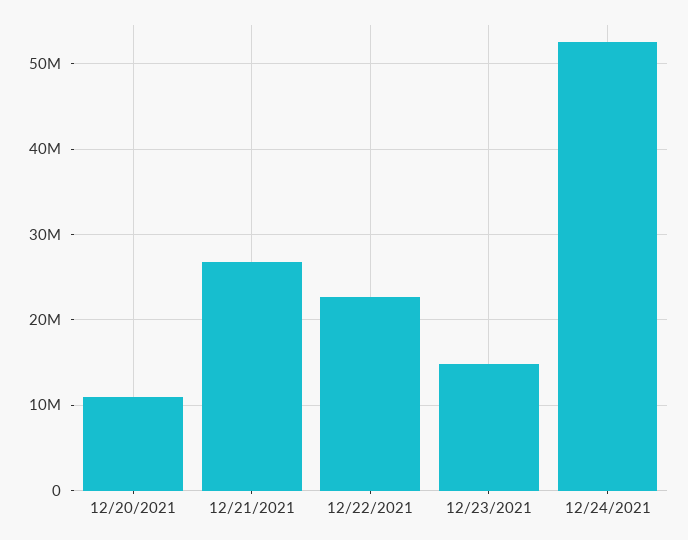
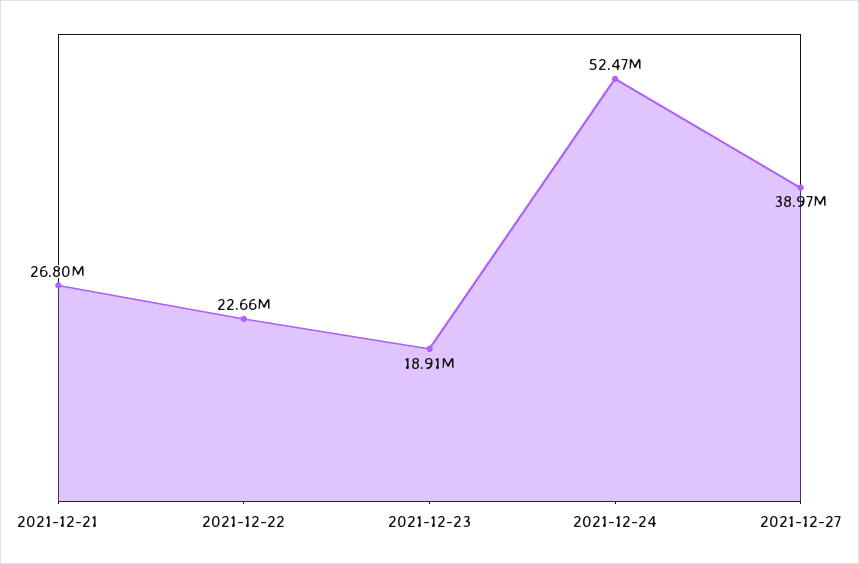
12/20/2021: 11000000 -> none
12/23/2021: 15000000 -> 18910000
2021-12-27: none -> 38970000

